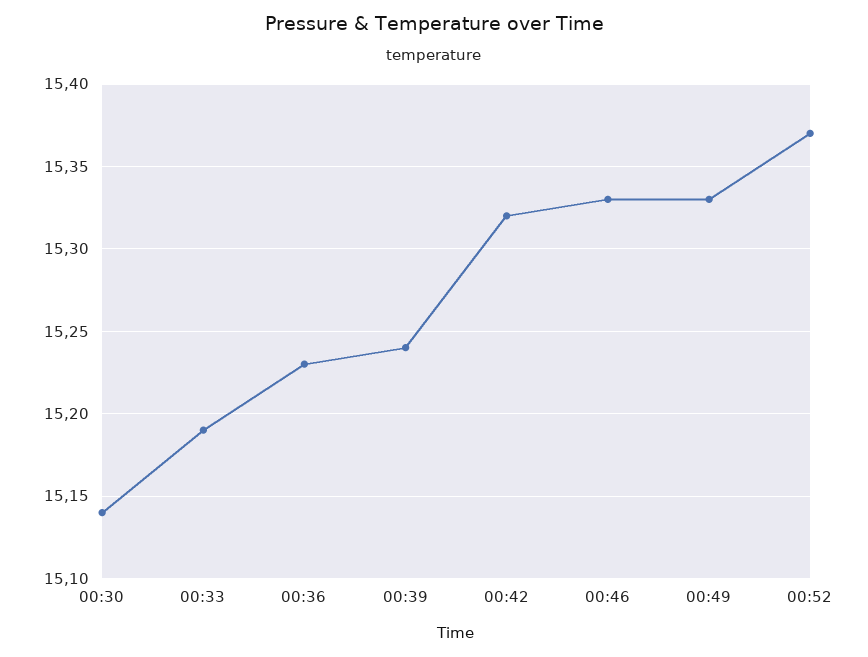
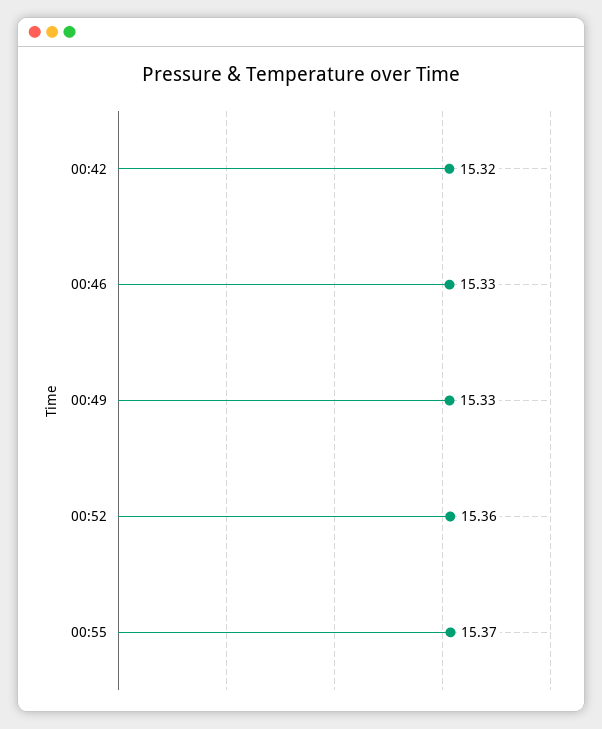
00:30: 15.14 -> none
00:33: 15.19 -> none
00:36: 15.23 -> none
00:39: 15.24 -> none
00:52: 15.37 -> 15.36
00:55: none -> 15.37

